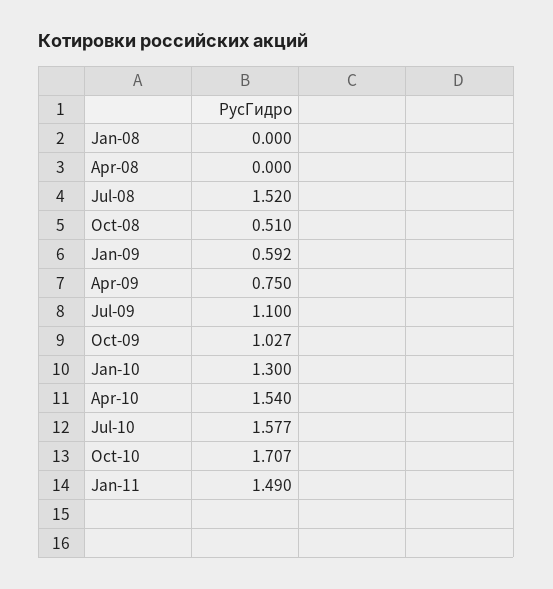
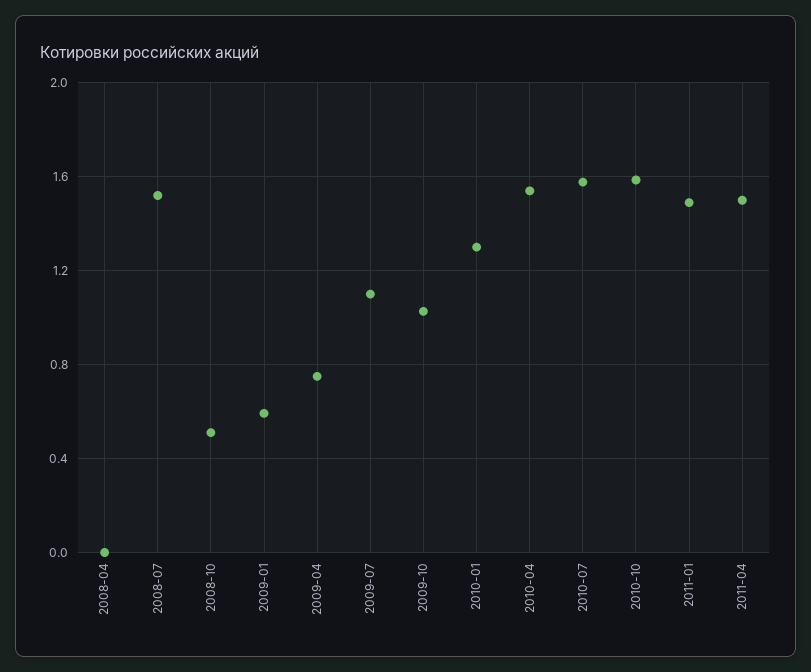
Jan-08: 0 -> none
Oct-10: 1.707 -> 1.6
2011-04: none -> 1.5

